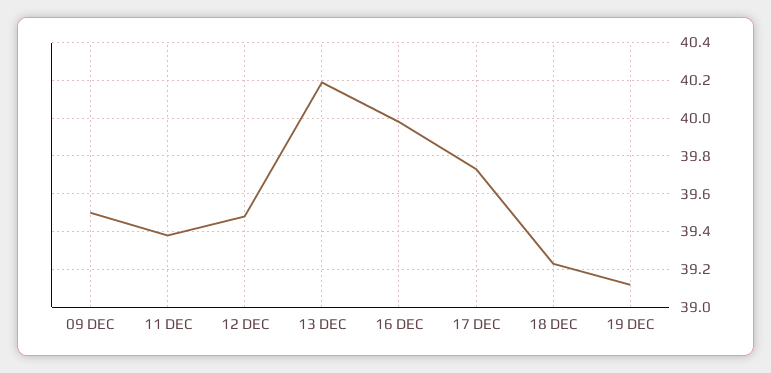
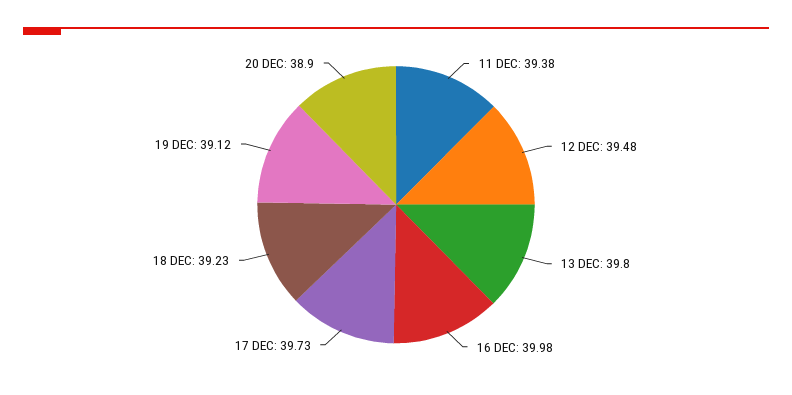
09 DEC: 39.5 -> none
13 DEC: 40.2 -> 39.8
20 DEC: none -> 38.9

